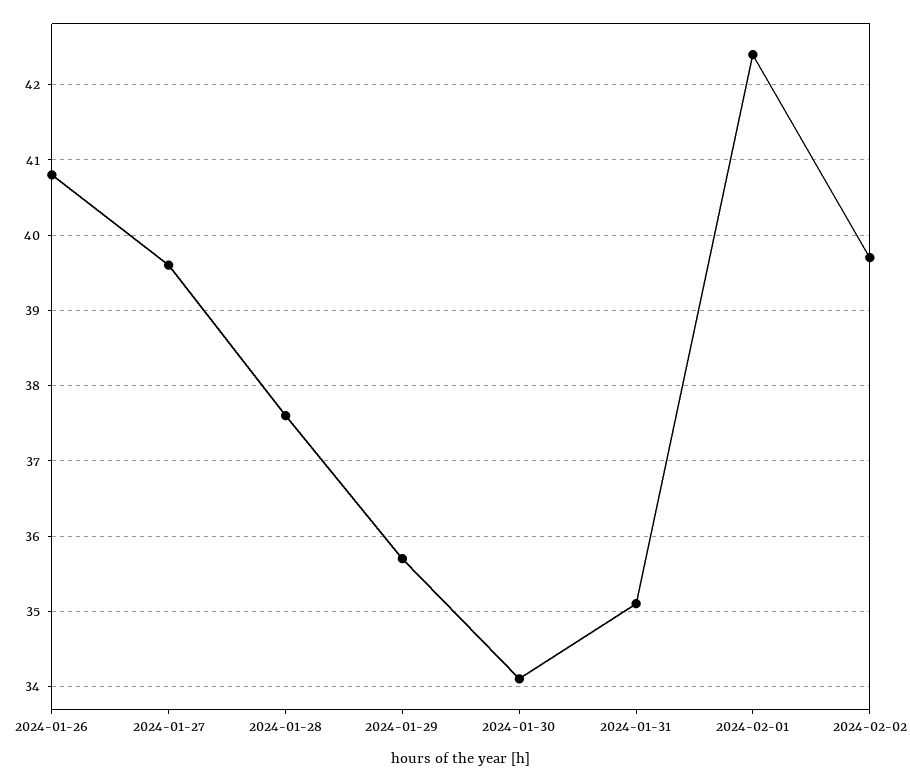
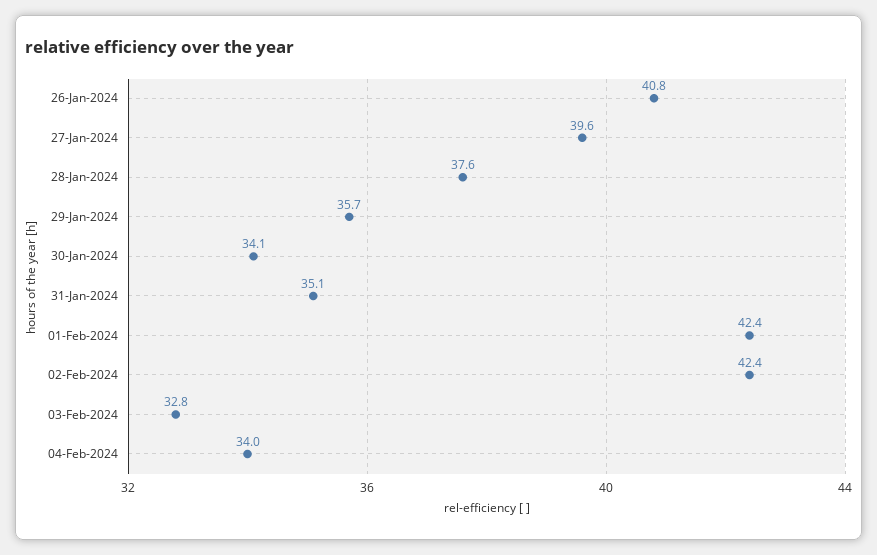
2024-02-02: 39.7 -> 42.4
03-Feb-2024: none -> 32.8
04-Feb-2024: none -> 34

